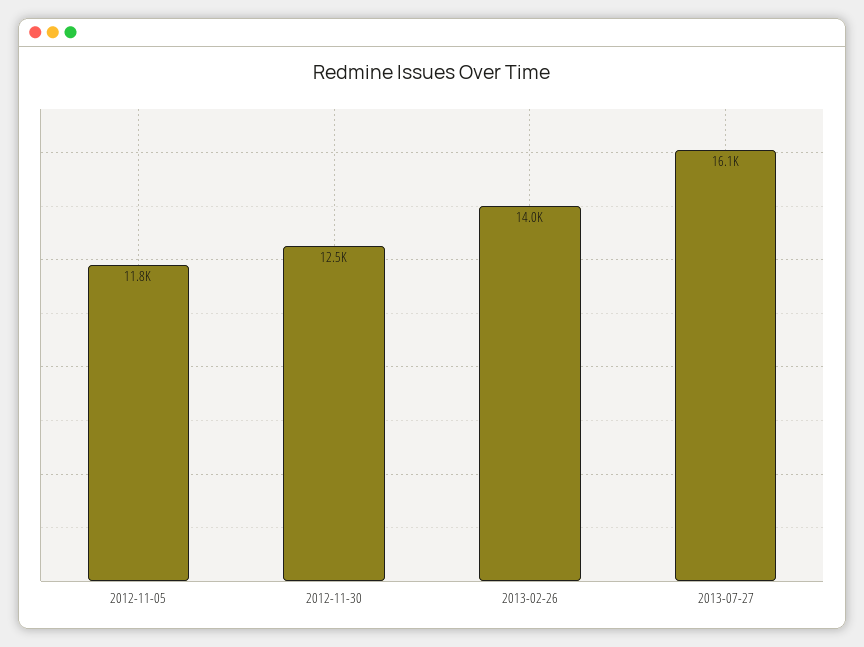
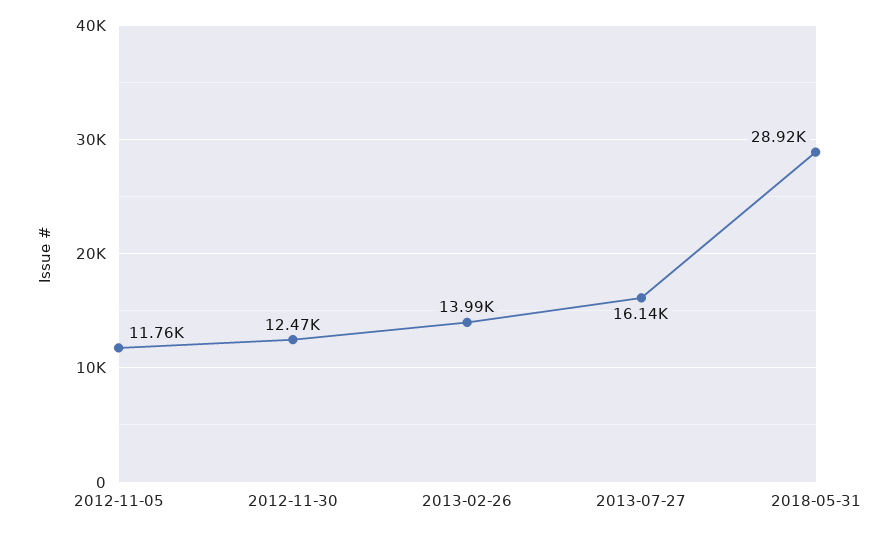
2018-05-31: none -> 28920

